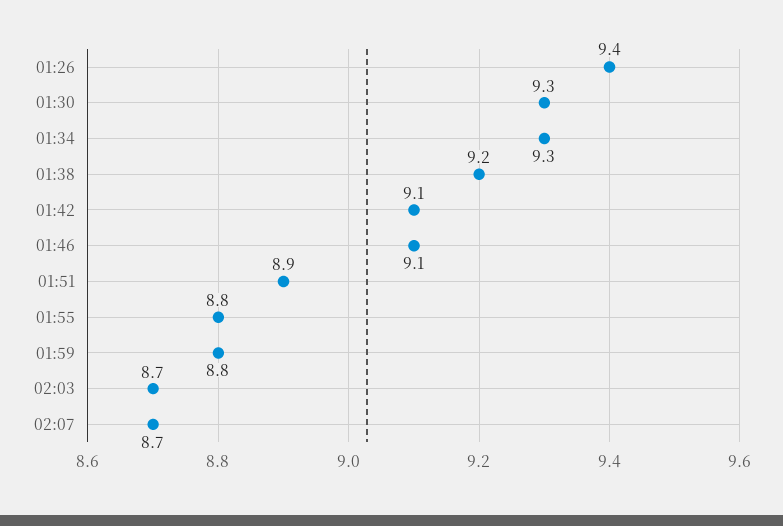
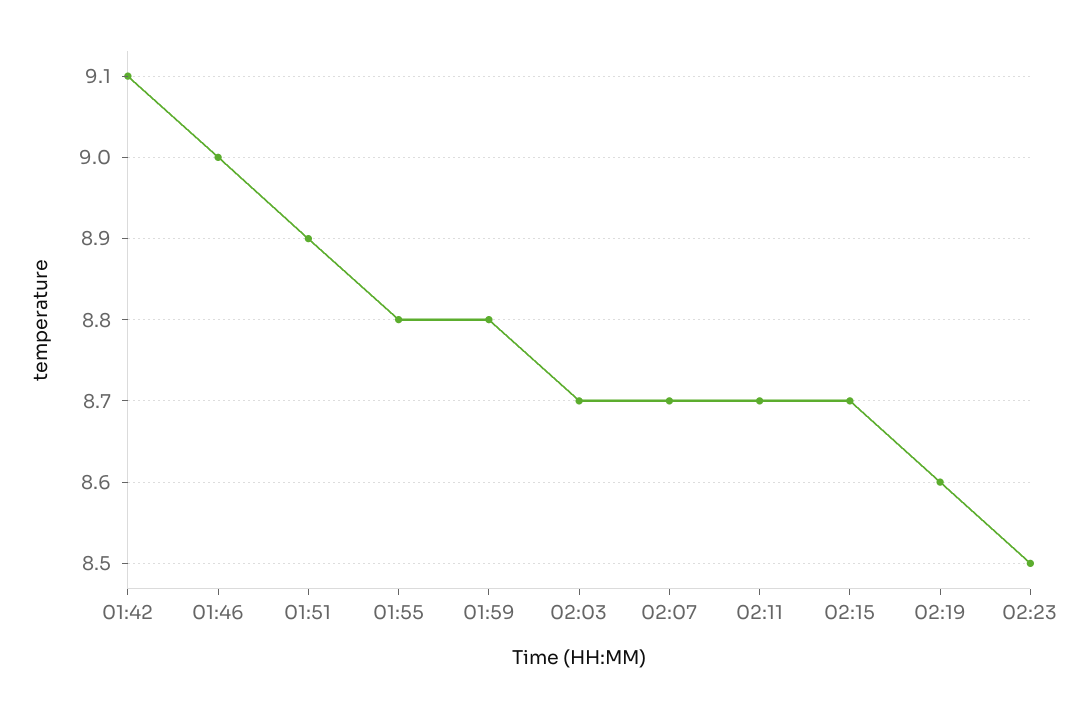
01:26: 9.4 -> none
01:30: 9.3 -> none
01:34: 9.3 -> none
01:38: 9.2 -> none
01:46: 9.1 -> 9
02:11: none -> 8.7
02:15: none -> 8.7
02:19: none -> 8.6
02:23: none -> 8.5

